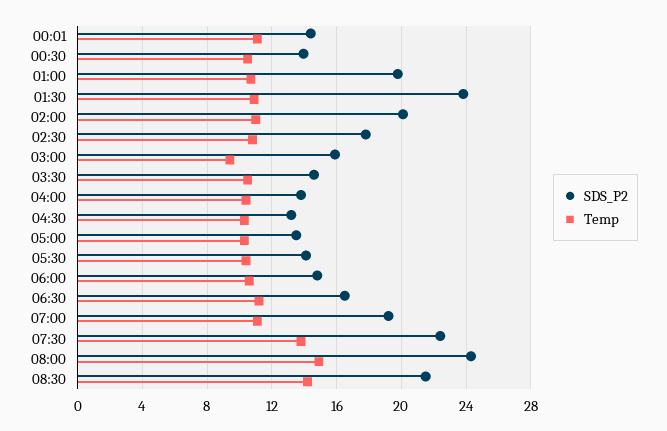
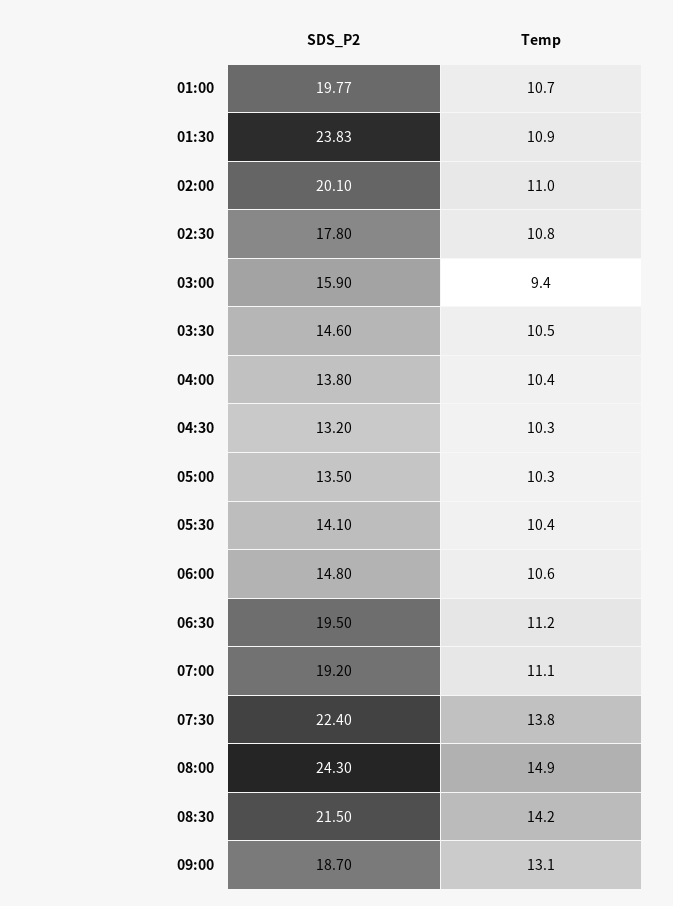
SDS_P2, 00:01: 14.5 -> none
Temp, 00:01: 11 -> none
SDS_P2, 00:30: 14 -> none
Temp, 00:30: 10.5 -> none
SDS_P2, 06:30: 16.5 -> 19.5
SDS_P2, 09:00: none -> 18.7
Temp, 09:00: none -> 13.1

